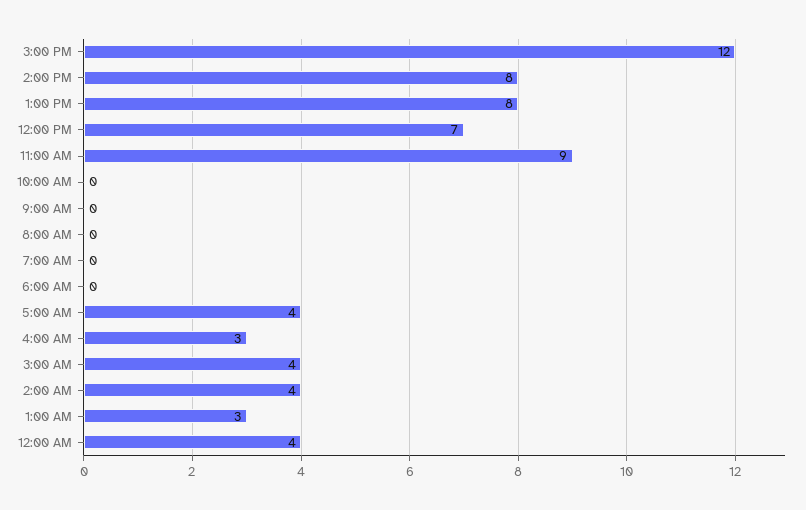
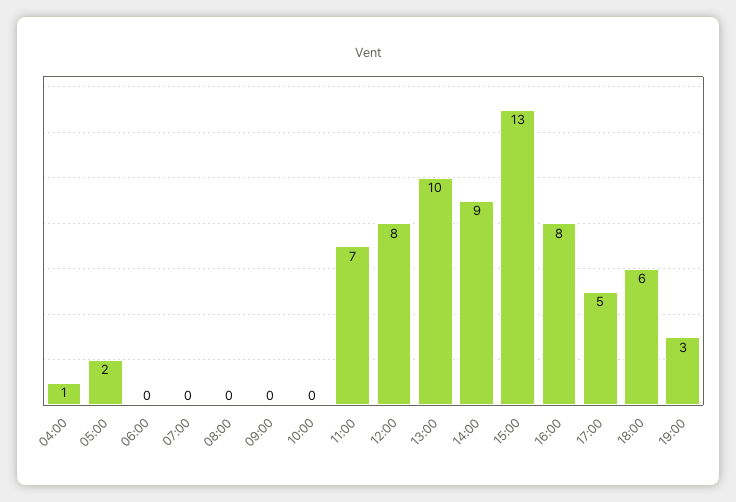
3:00 PM: 12 -> 13
2:00 PM: 8 -> 9
1:00 PM: 8 -> 10
12:00 PM: 7 -> 8
11:00 AM: 9 -> 7
5:00 AM: 4 -> 2
4:00 AM: 3 -> 1
3:00 AM: 4 -> none
2:00 AM: 4 -> none
1:00 AM: 3 -> none
12:00 AM: 4 -> none
16:00: none -> 8
17:00: none -> 5
18:00: none -> 6
19:00: none -> 3

